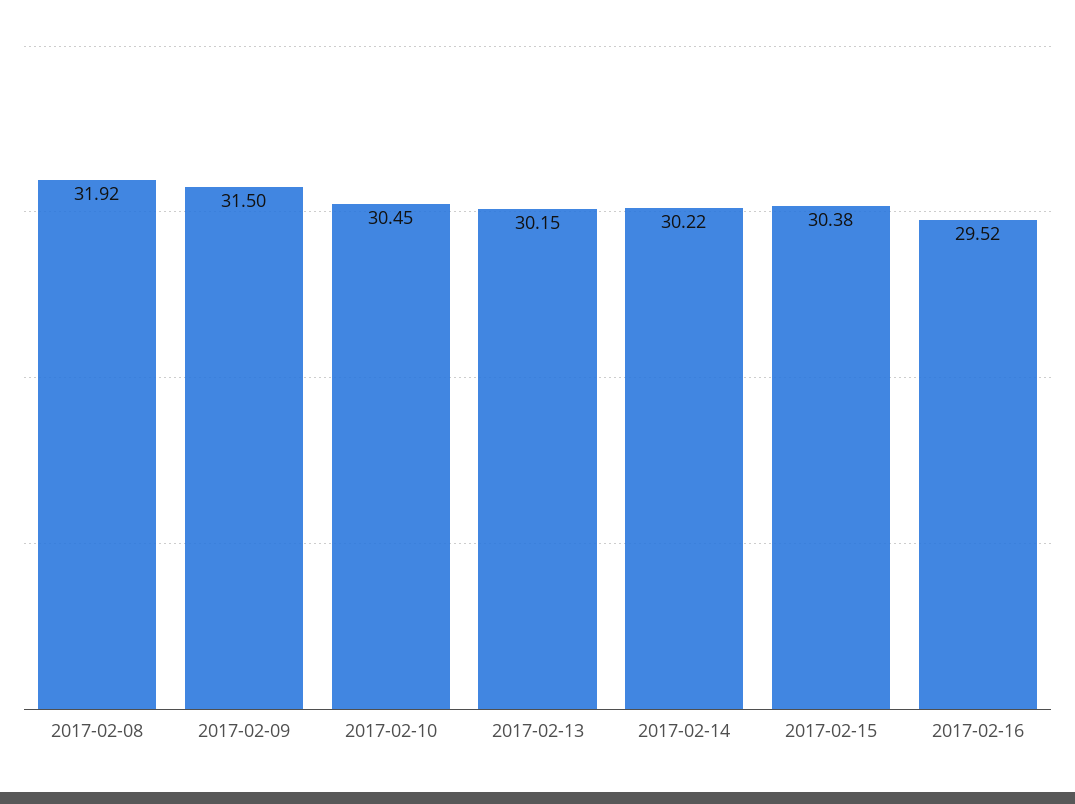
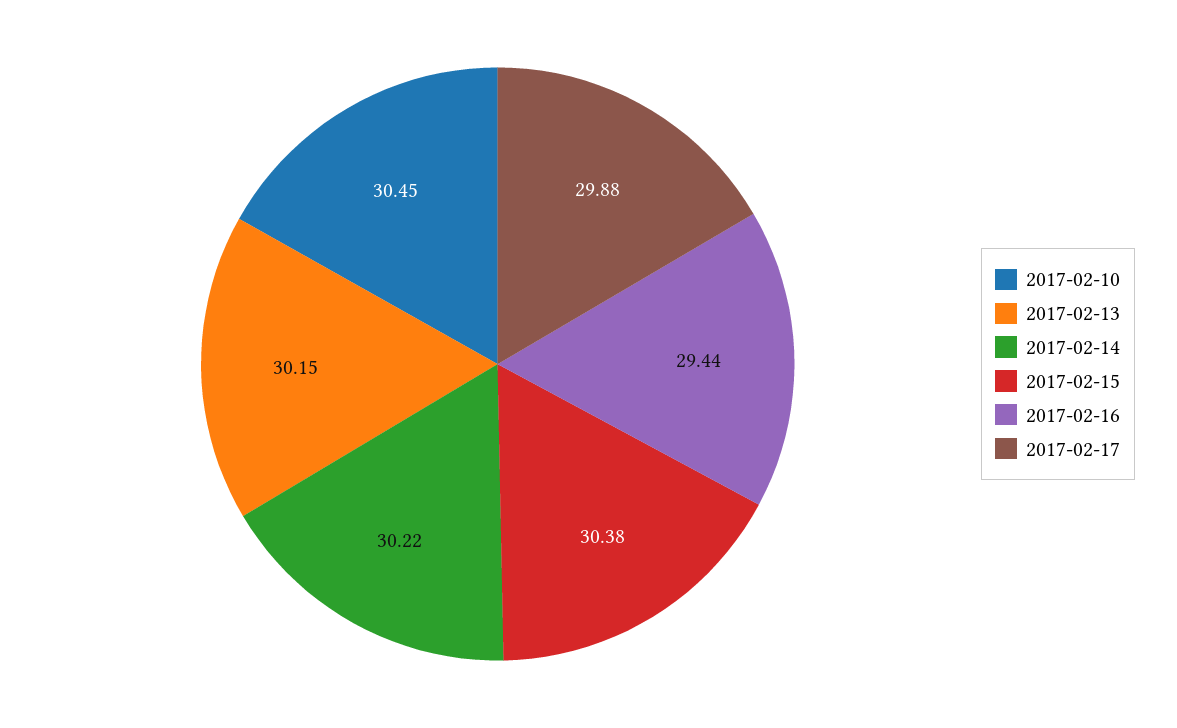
2017-02-08: 31.92 -> none
2017-02-09: 31.5 -> none
2017-02-16: 29.52 -> 29.44
2017-02-17: none -> 29.88

